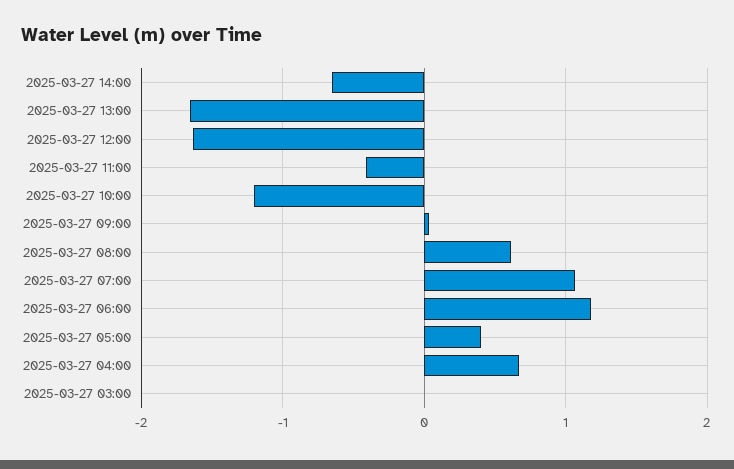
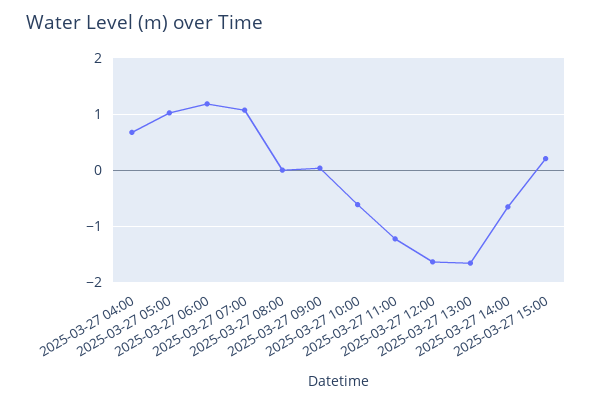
2025-03-27 11:00: -0.4 -> -1.2
2025-03-27 10:00: -1.2 -> -0.6
2025-03-27 08:00: 0.6 -> 0
2025-03-27 05:00: 0.4 -> 1
2025-03-27 03:00: 0 -> none
2025-03-27 15:00: none -> 0.2

